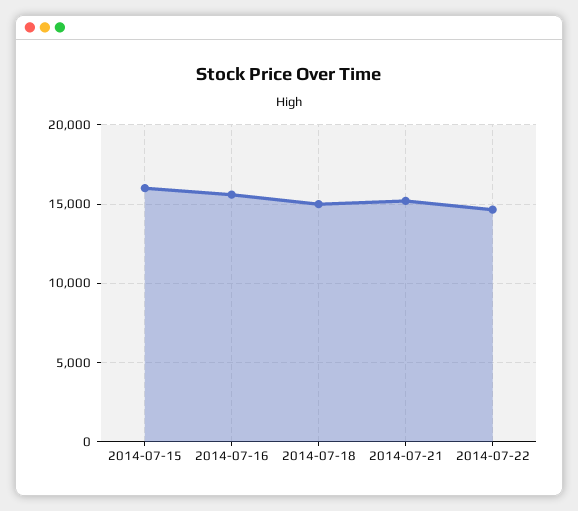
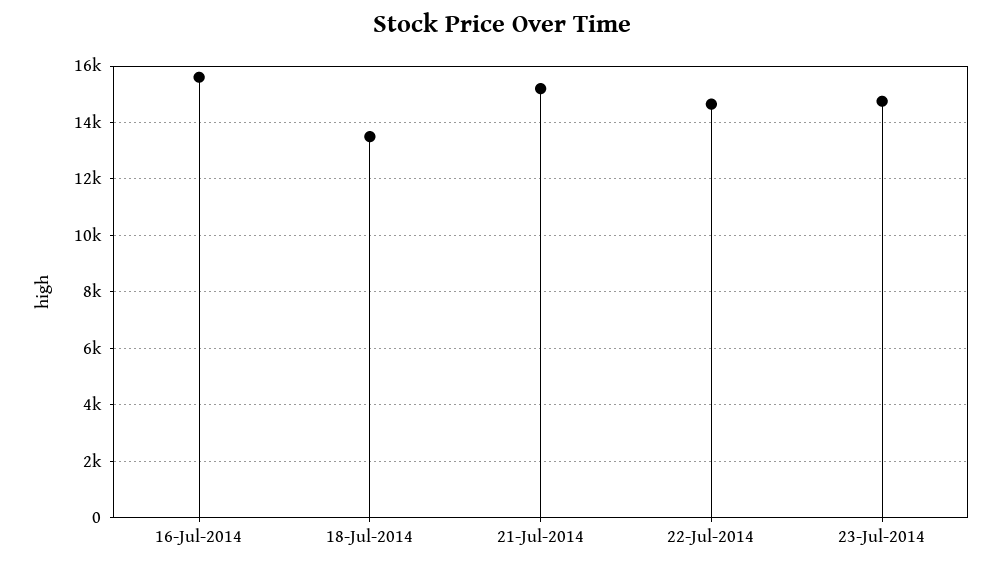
2014-07-15: 16000 -> none
2014-07-18: 15000 -> 13500
23-Jul-2014: none -> 14750

